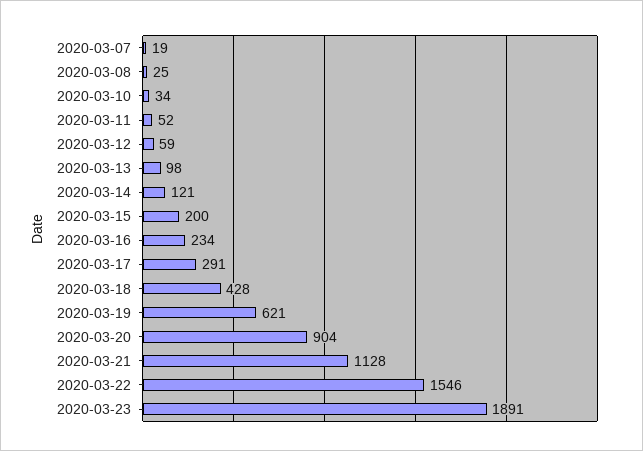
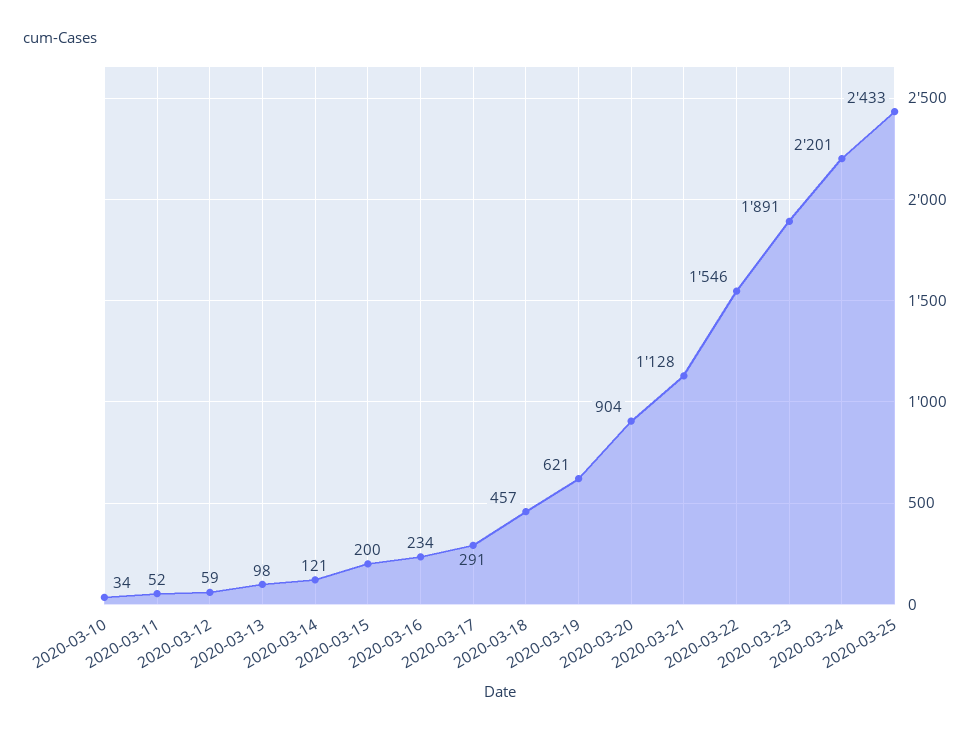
2020-03-07: 19 -> none
2020-03-08: 25 -> none
2020-03-18: 428 -> 457
2020-03-24: none -> 2201
2020-03-25: none -> 2433

